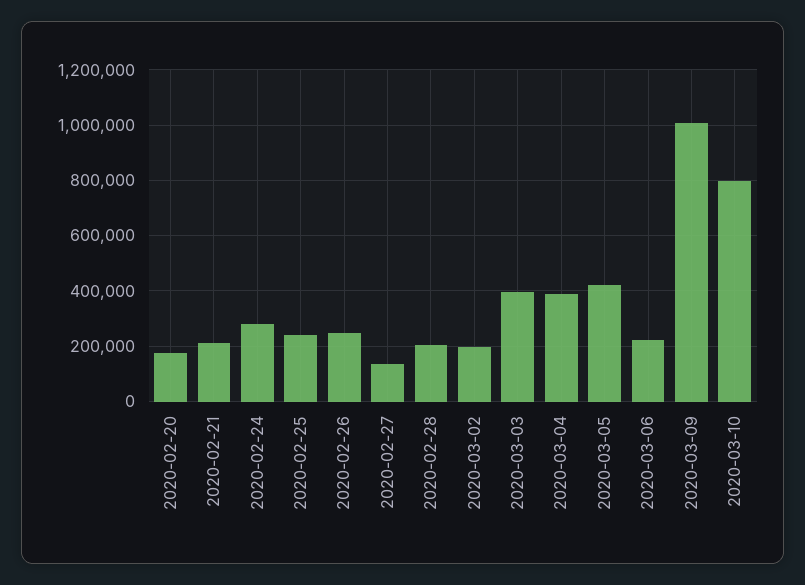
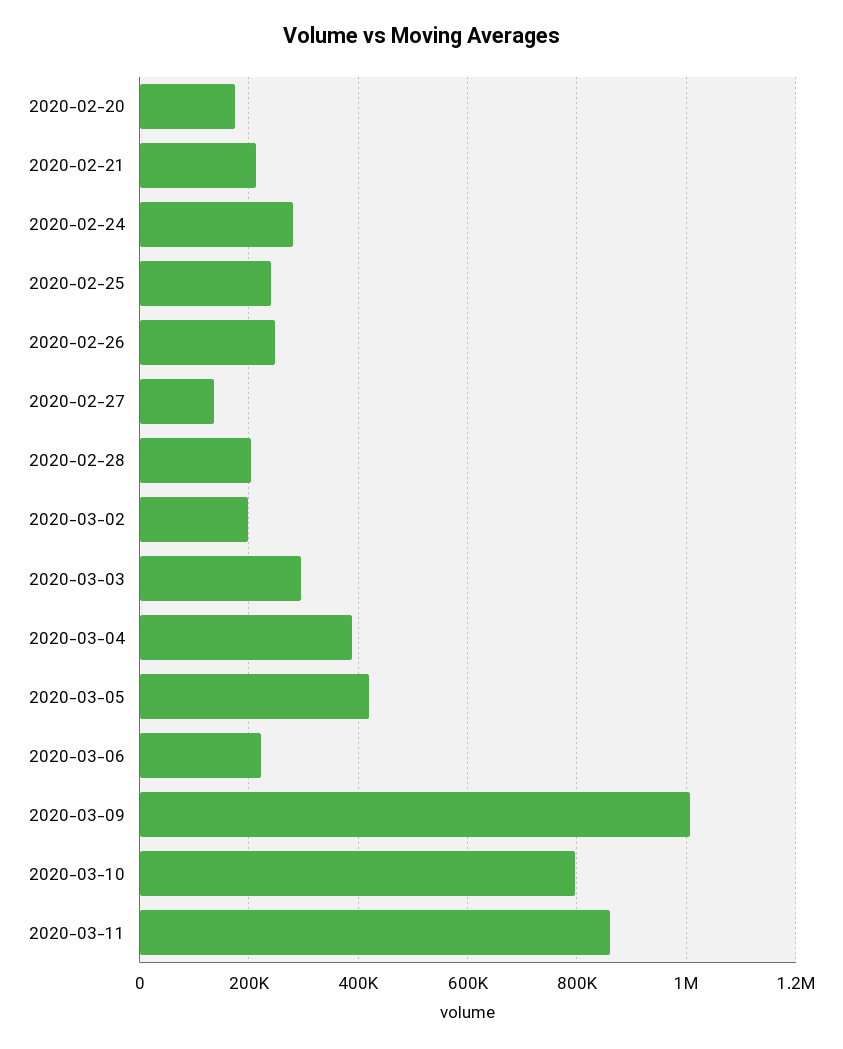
2020-03-03: 400000 -> 300000
2020-03-11: none -> 860000

